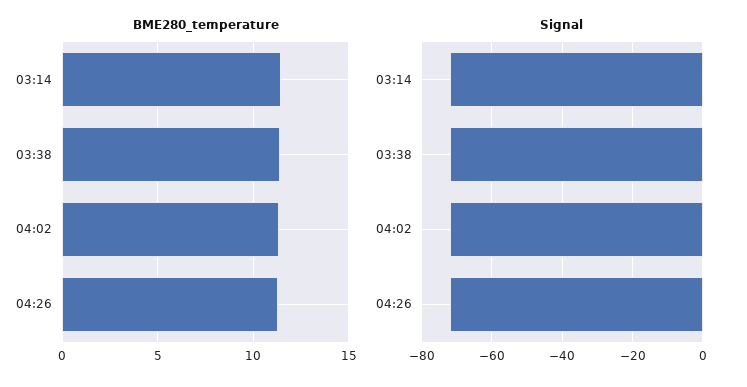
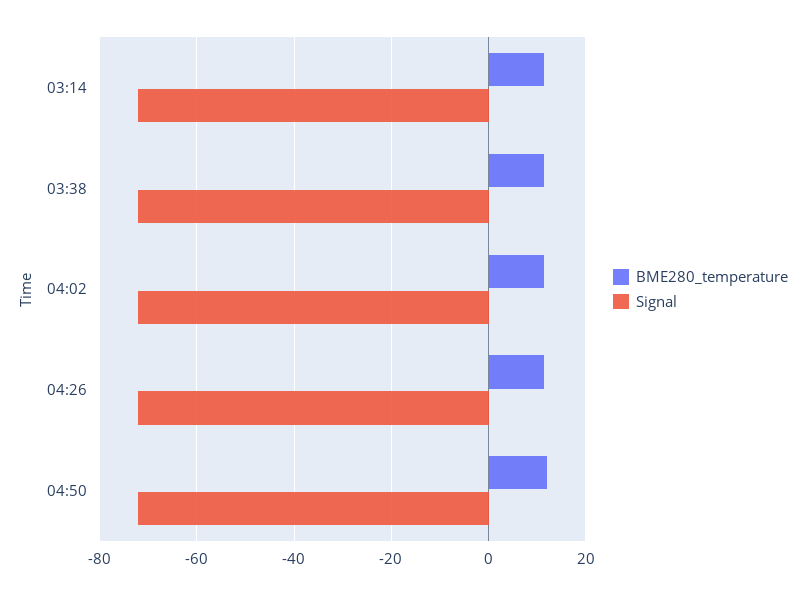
BME280_temperature, 04:50: none -> 12
Signal, 04:50: none -> -72

